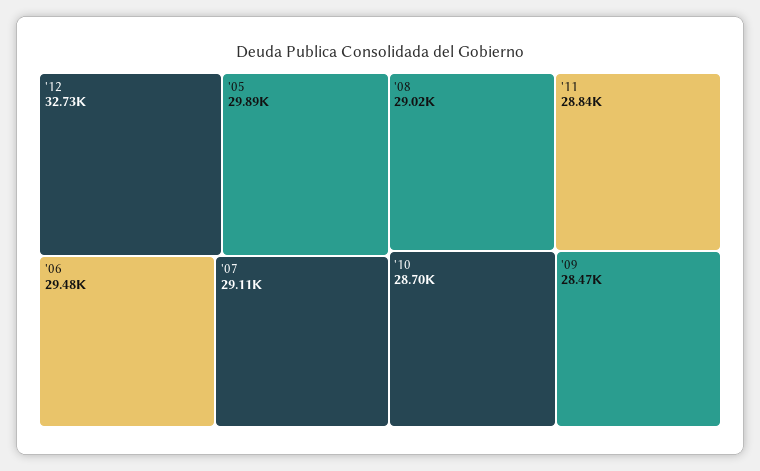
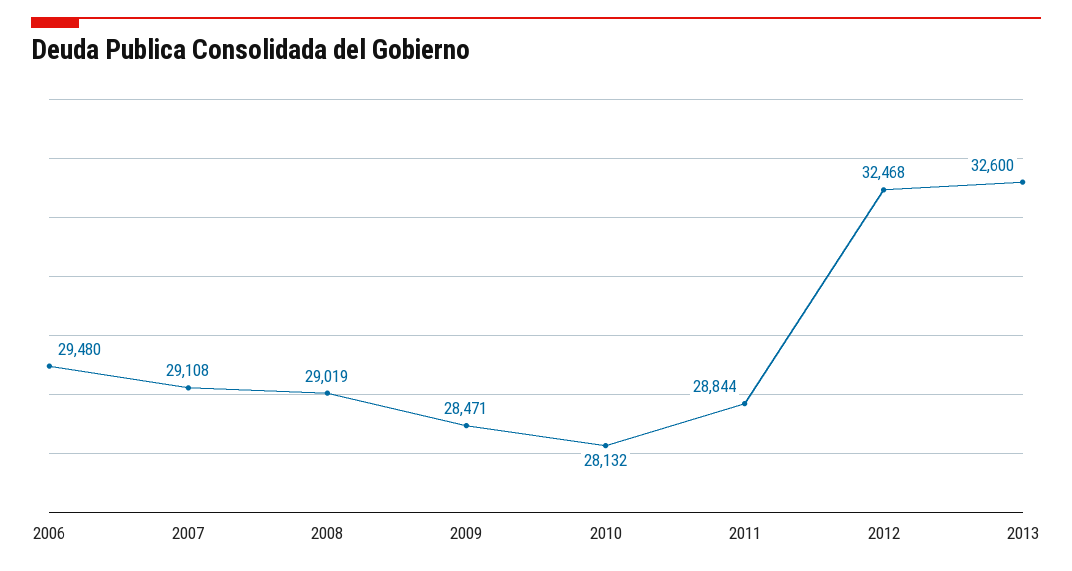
'12: 32730 -> 32468
'05: 29890 -> none
'10: 28700 -> 28132
2013: none -> 32600

